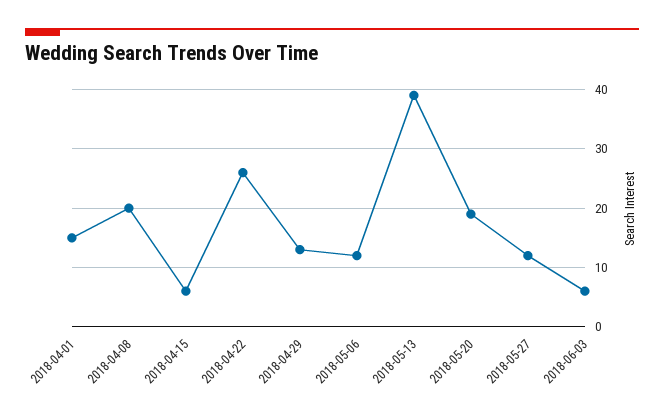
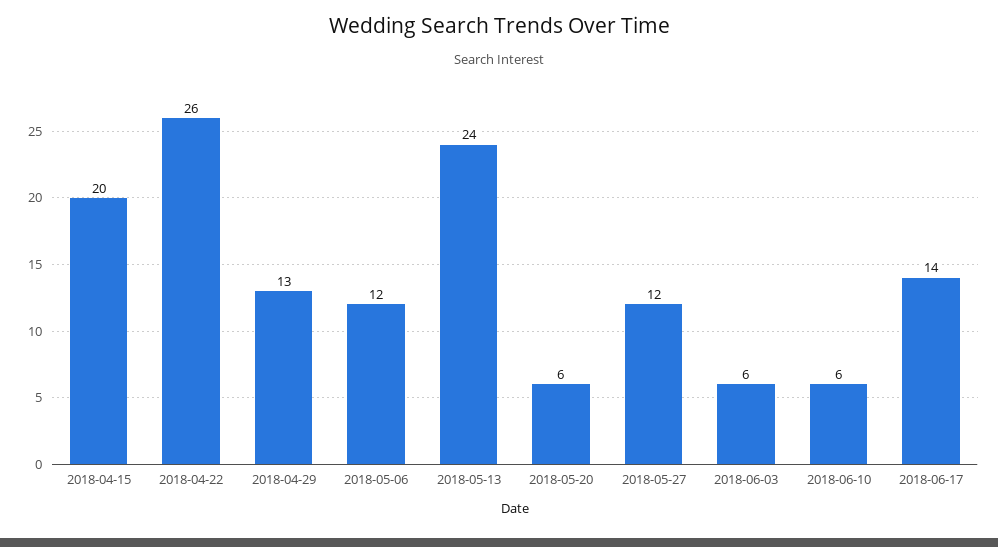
2018-04-01: 15 -> none
2018-04-08: 20 -> none
2018-04-15: 5 -> 20
2018-05-13: 40 -> 24
2018-05-20: 20 -> 6
2018-06-10: none -> 6
2018-06-17: none -> 14

